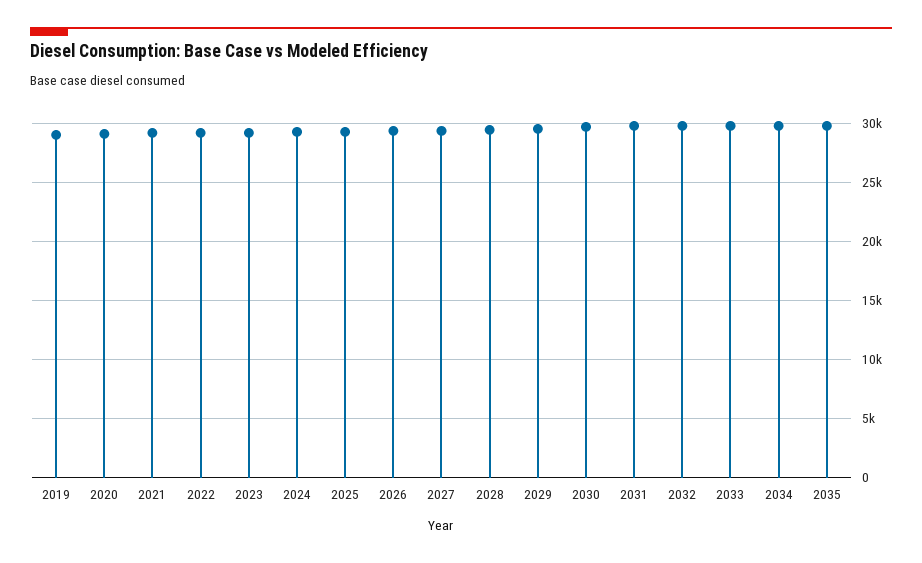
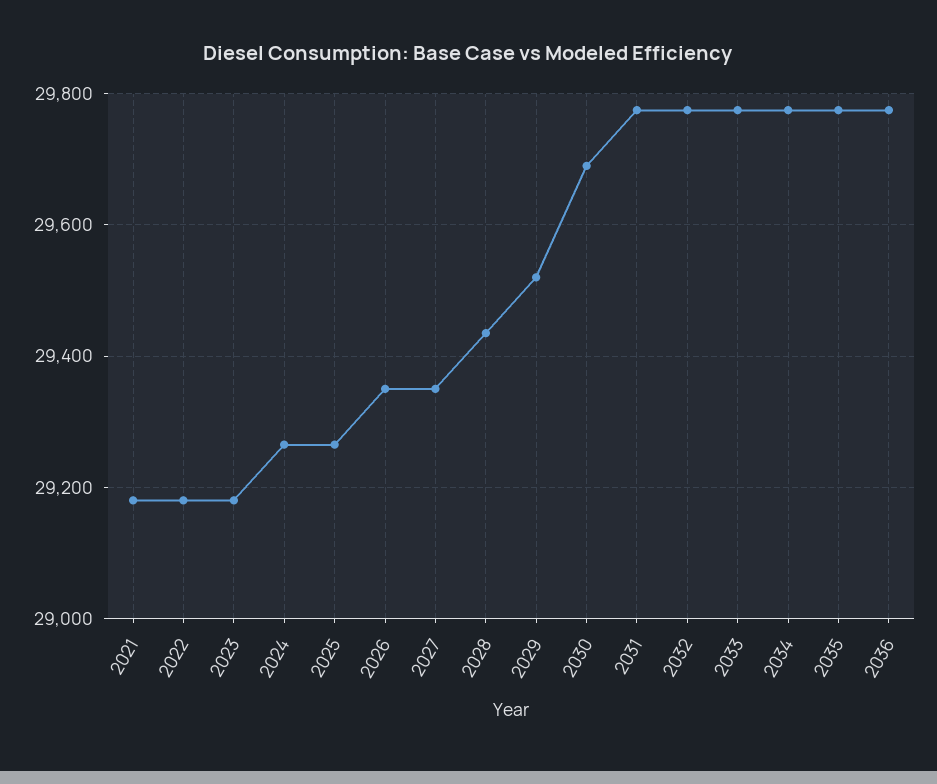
2019: 29000 -> none
2020: 29000 -> none
2036: none -> 29780

